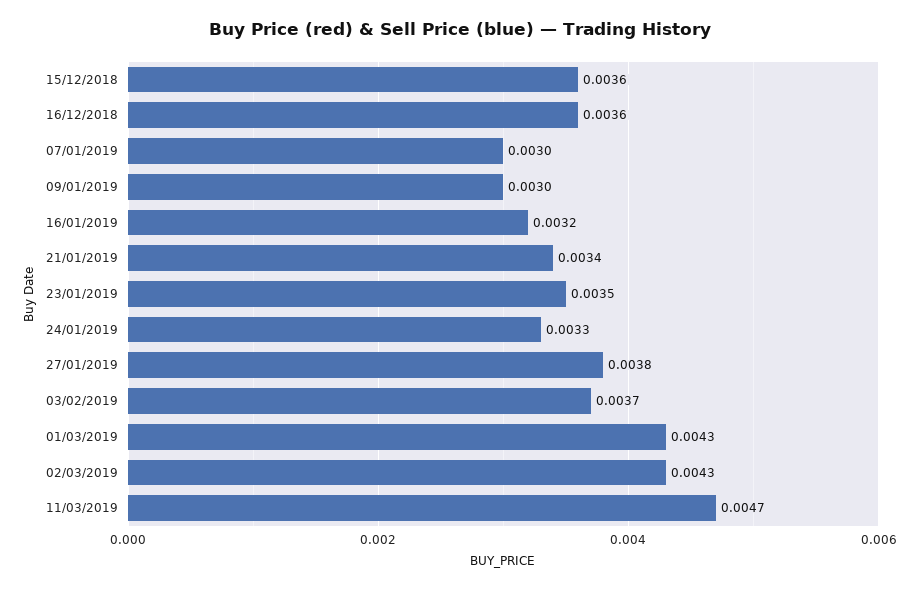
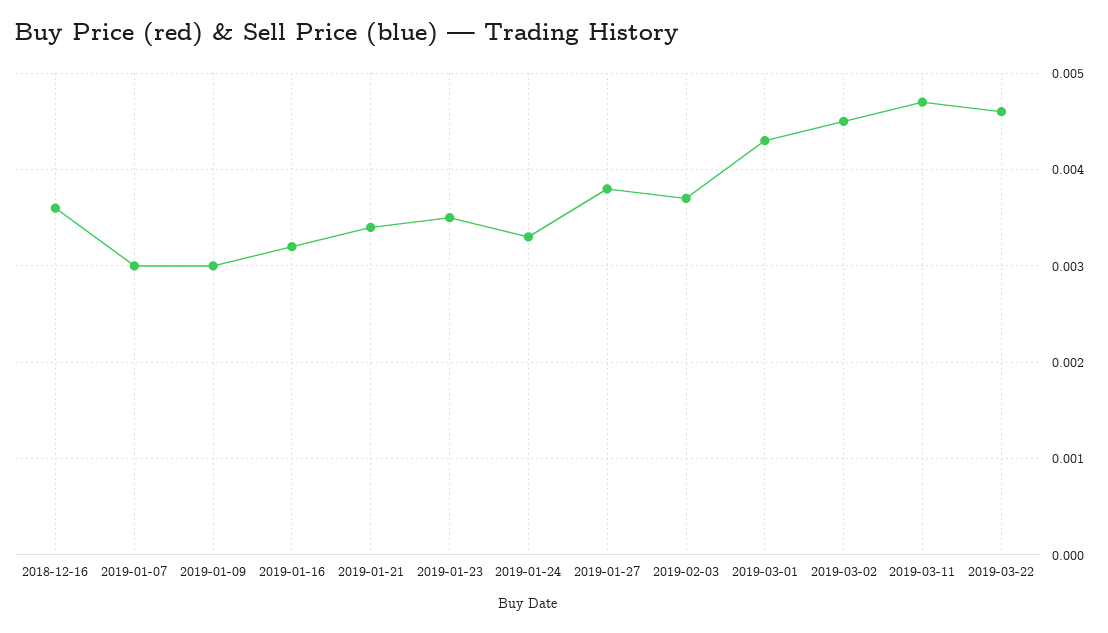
15/12/2018: 0.0036 -> none
02/03/2019: 0.0043 -> 0.0045
2019-03-22: none -> 0.0046

